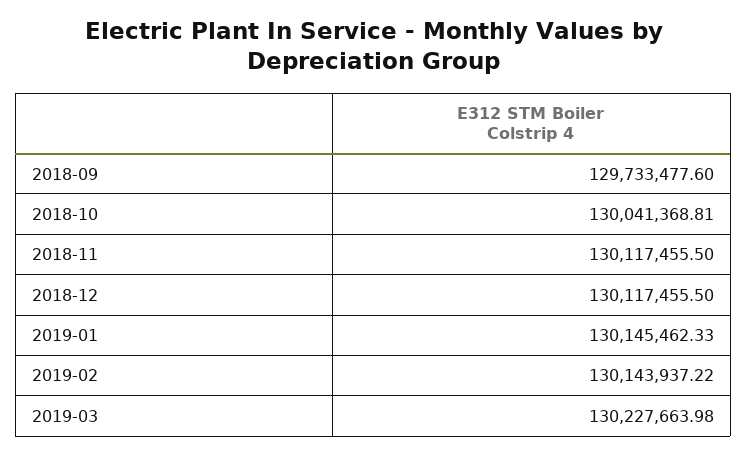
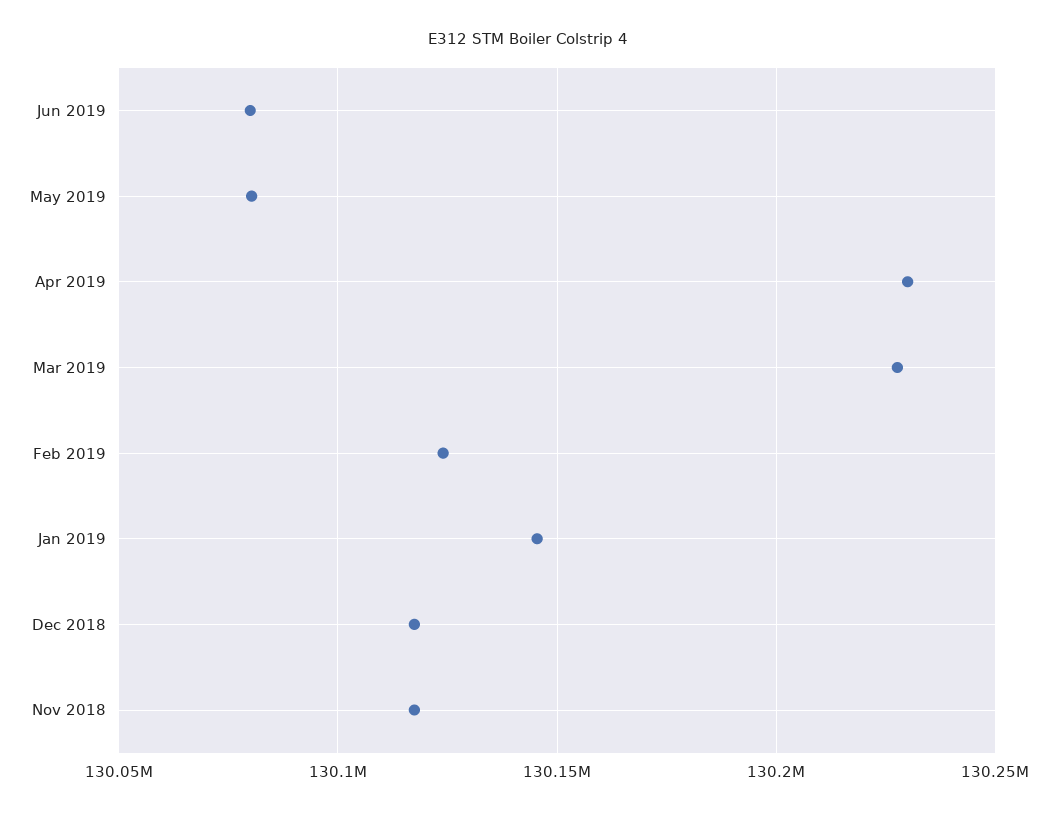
2018-09: 129733477.6 -> none
2018-10: 130041368.81 -> none
2019-02: 130143937.22 -> 130125000
Jun 2019: none -> 130080000
May 2019: none -> 130080000
Apr 2019: none -> 130230000

